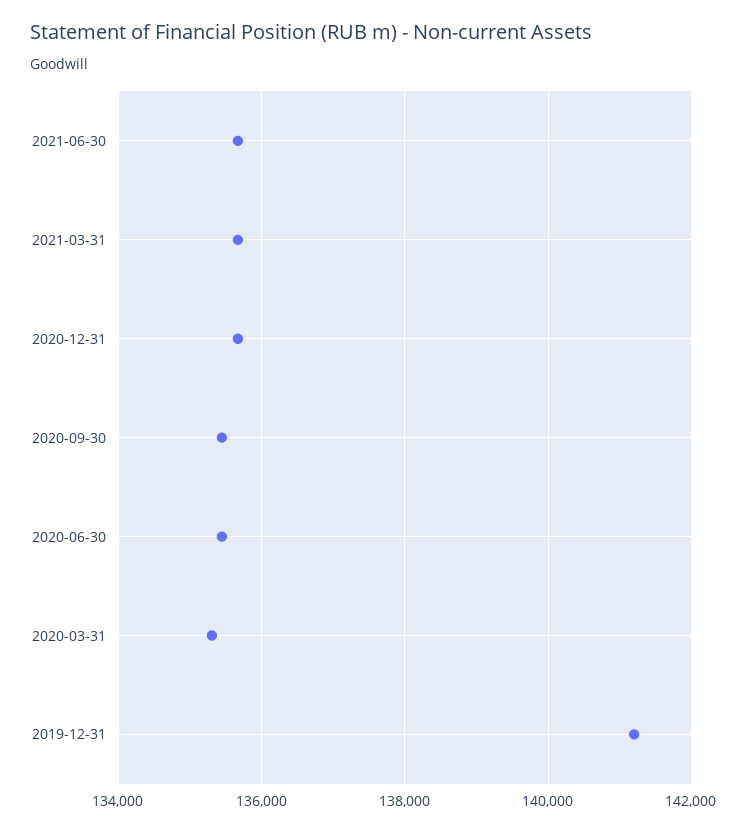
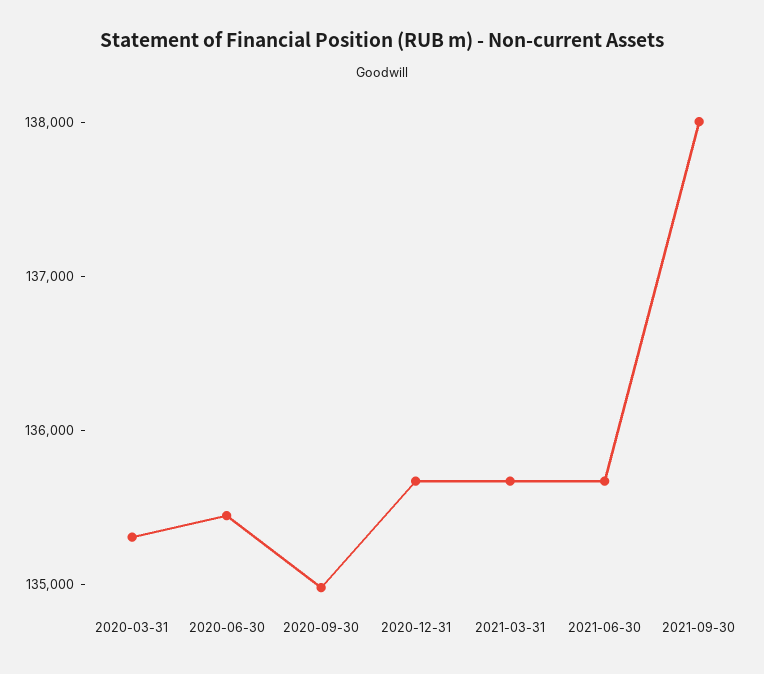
2020-09-30: 135400 -> 135000
2019-12-31: 141200 -> none
2021-09-30: none -> 138000

